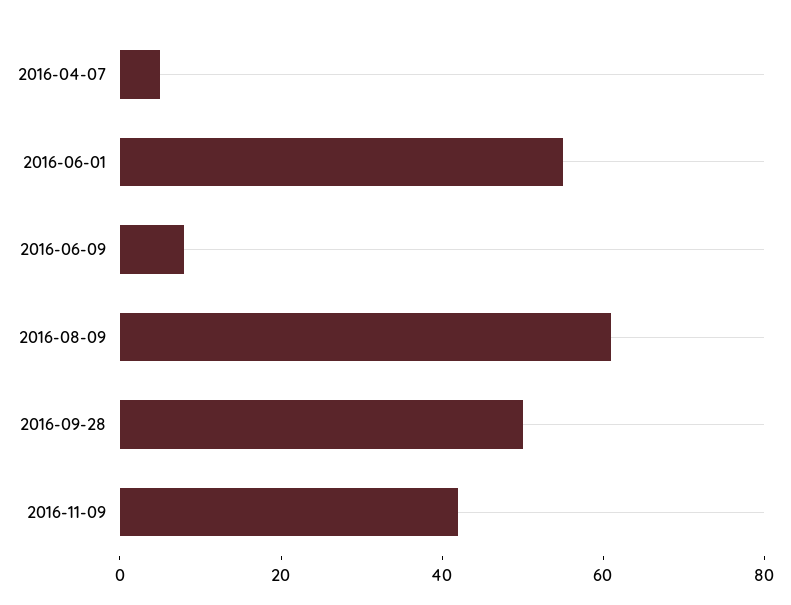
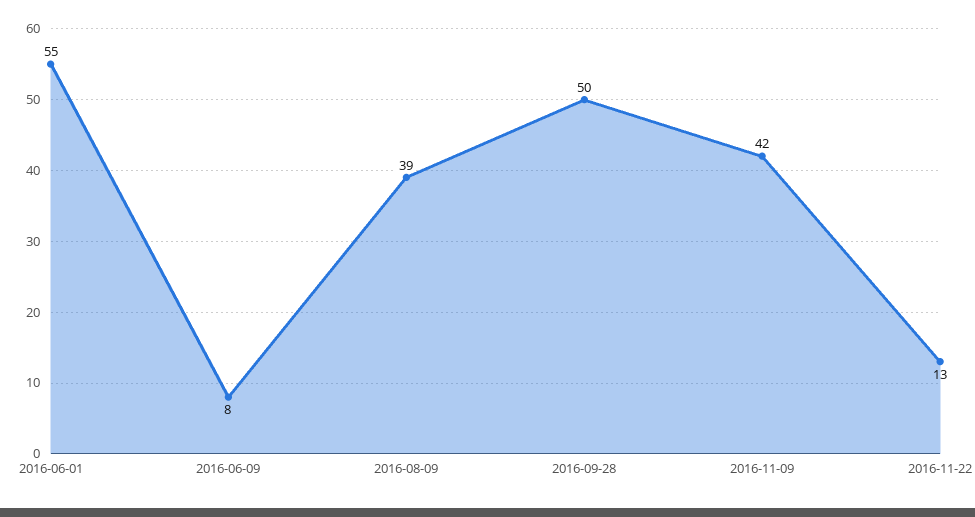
2016-04-07: 5 -> none
2016-08-09: 60 -> 39
2016-11-22: none -> 13

